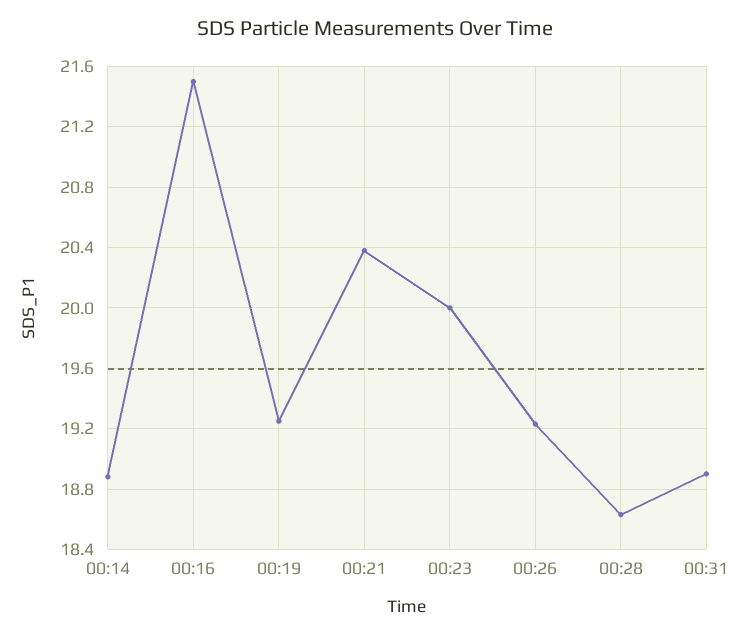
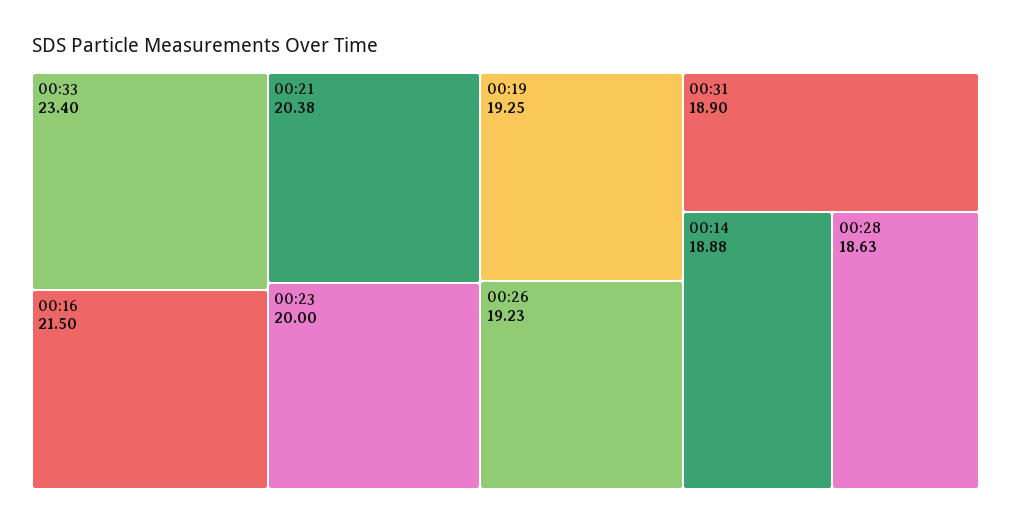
00:33: none -> 23.4

